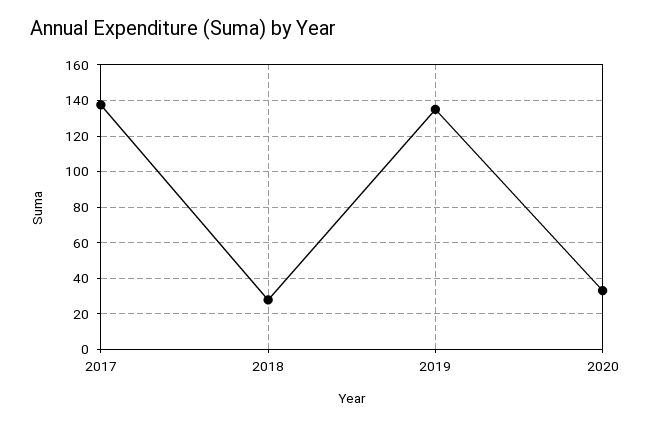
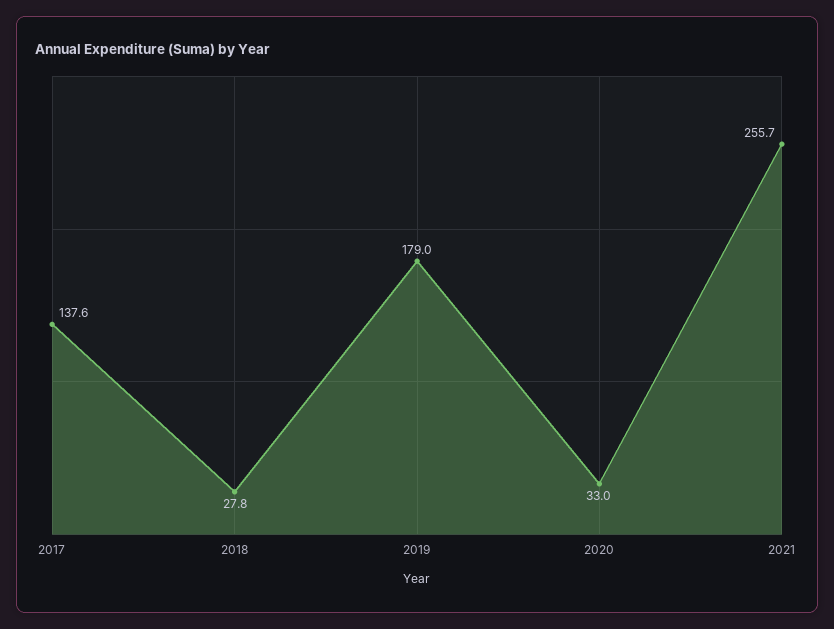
2019: 135 -> 179
2021: none -> 255.7

